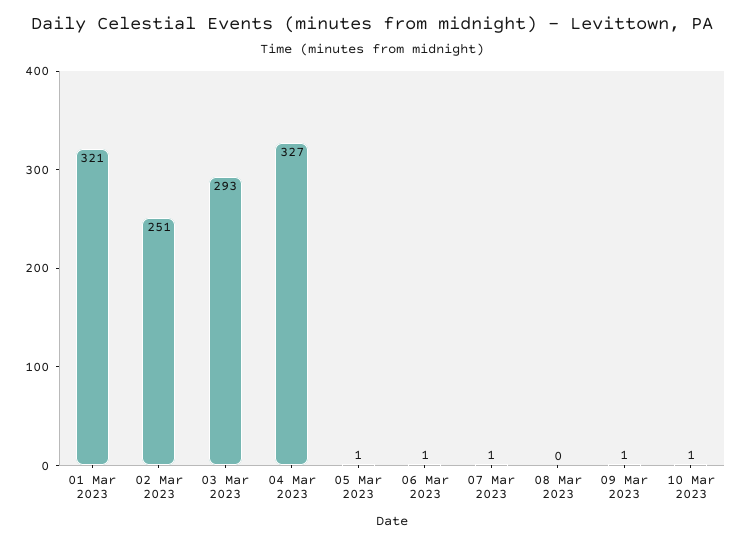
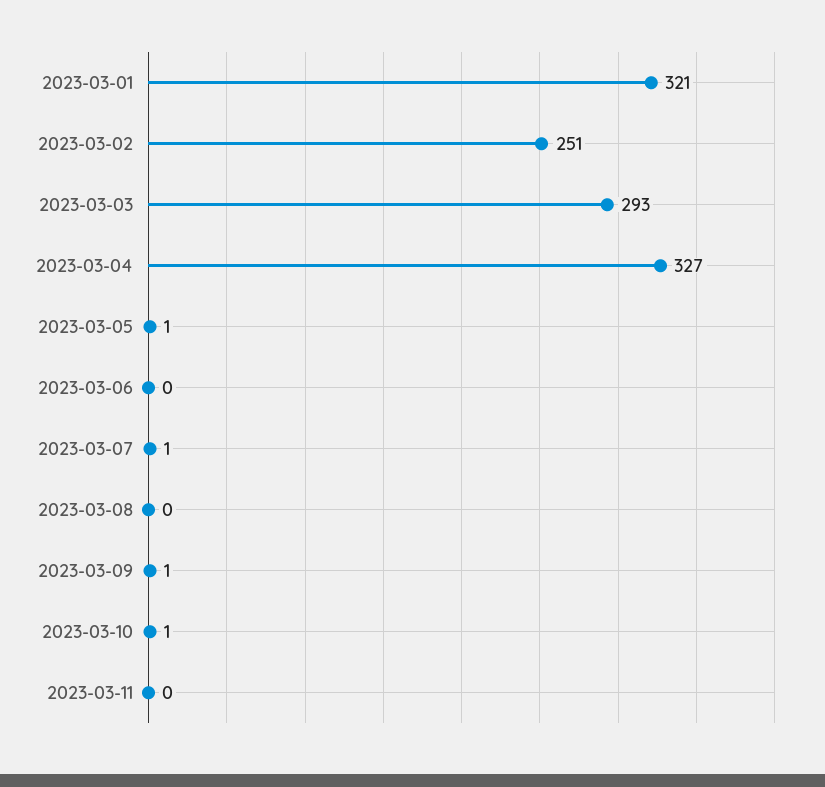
06 Mar 2023: 1 -> 0
2023-03-11: none -> 0

